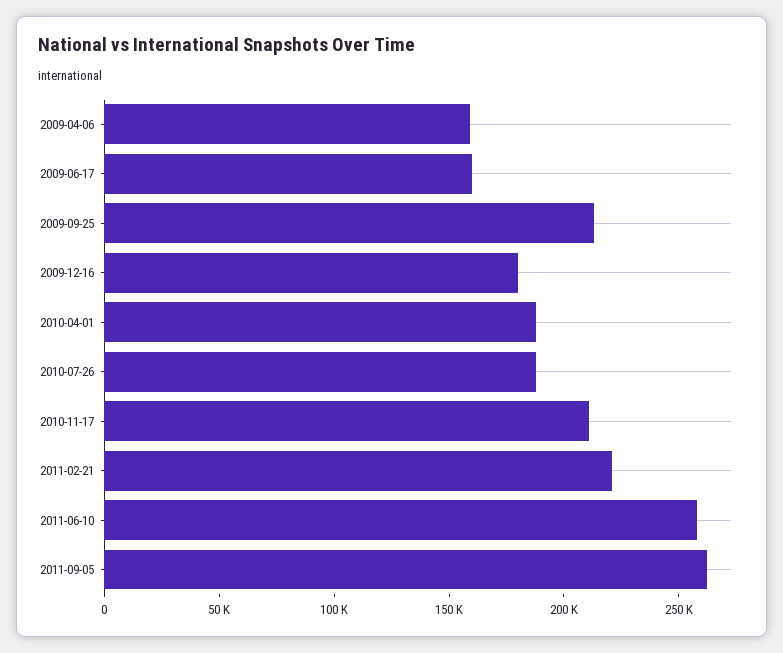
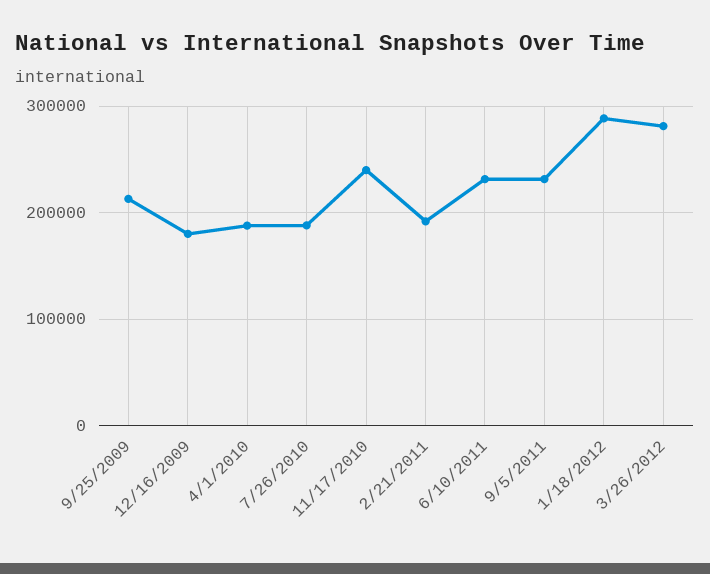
2009-04-06: 160000 -> none
2009-06-17: 160000 -> none
2010-11-17: 210000 -> 240000
2011-02-21: 220000 -> 190000
2011-06-10: 260000 -> 230000
2011-09-05: 260000 -> 230000
1/18/2012: none -> 290000
3/26/2012: none -> 280000

